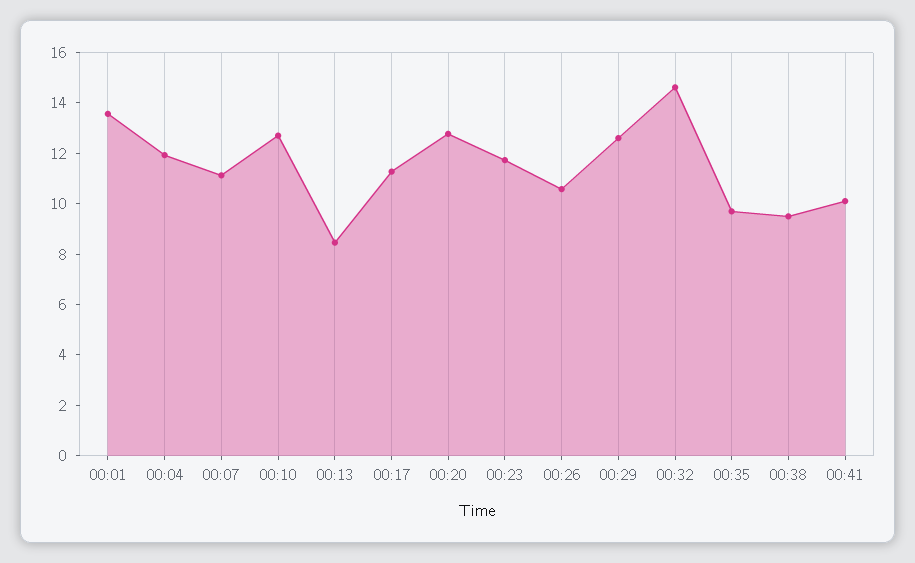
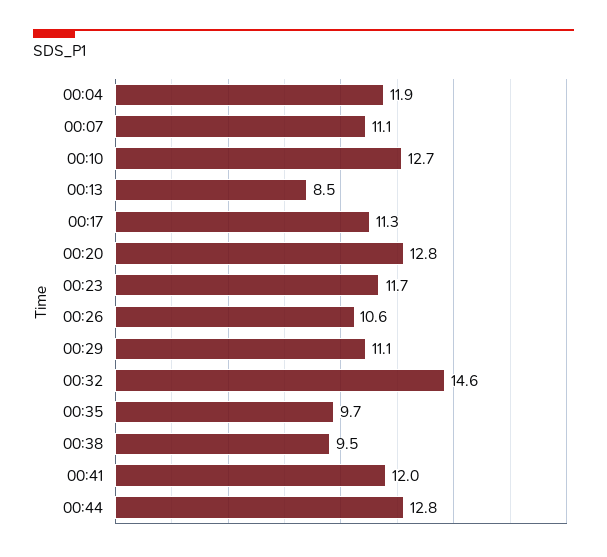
00:01: 13.5 -> none
00:29: 12.5 -> 11.1
00:41: 10 -> 12
00:44: none -> 12.8

